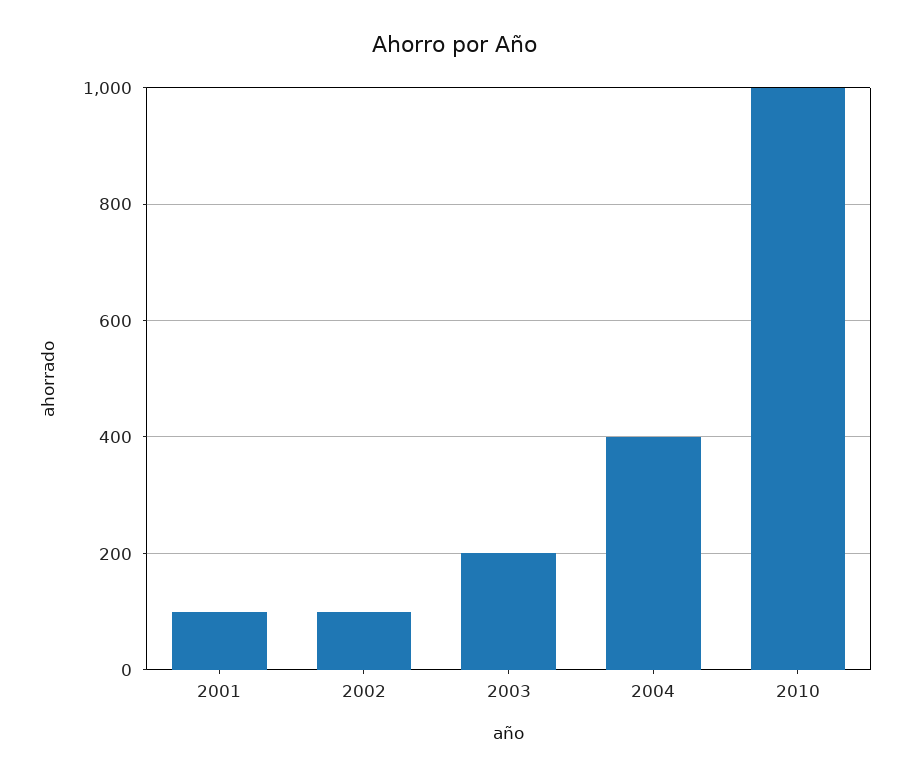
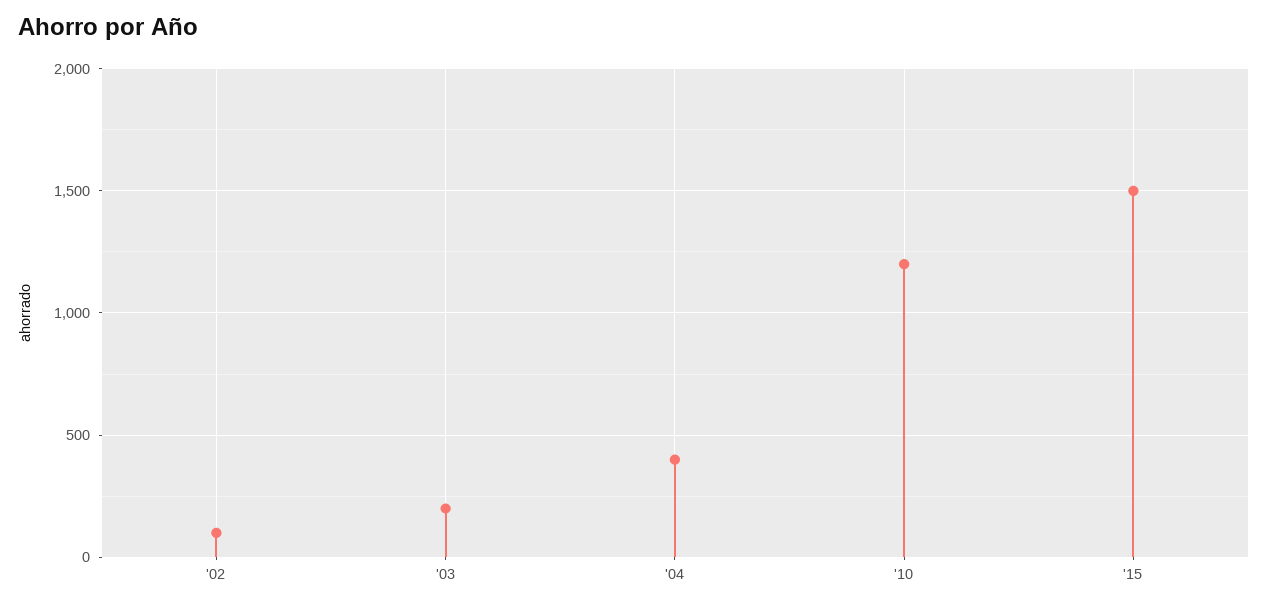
2001: 100 -> none
2010: 1000 -> 1200
'15: none -> 1500

